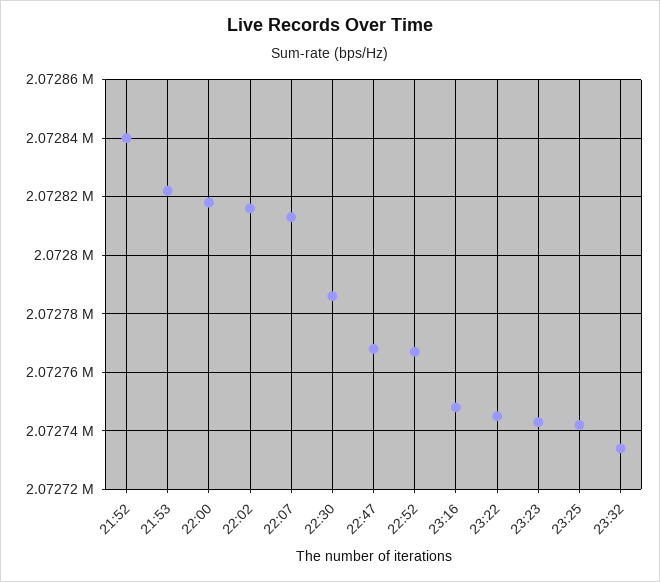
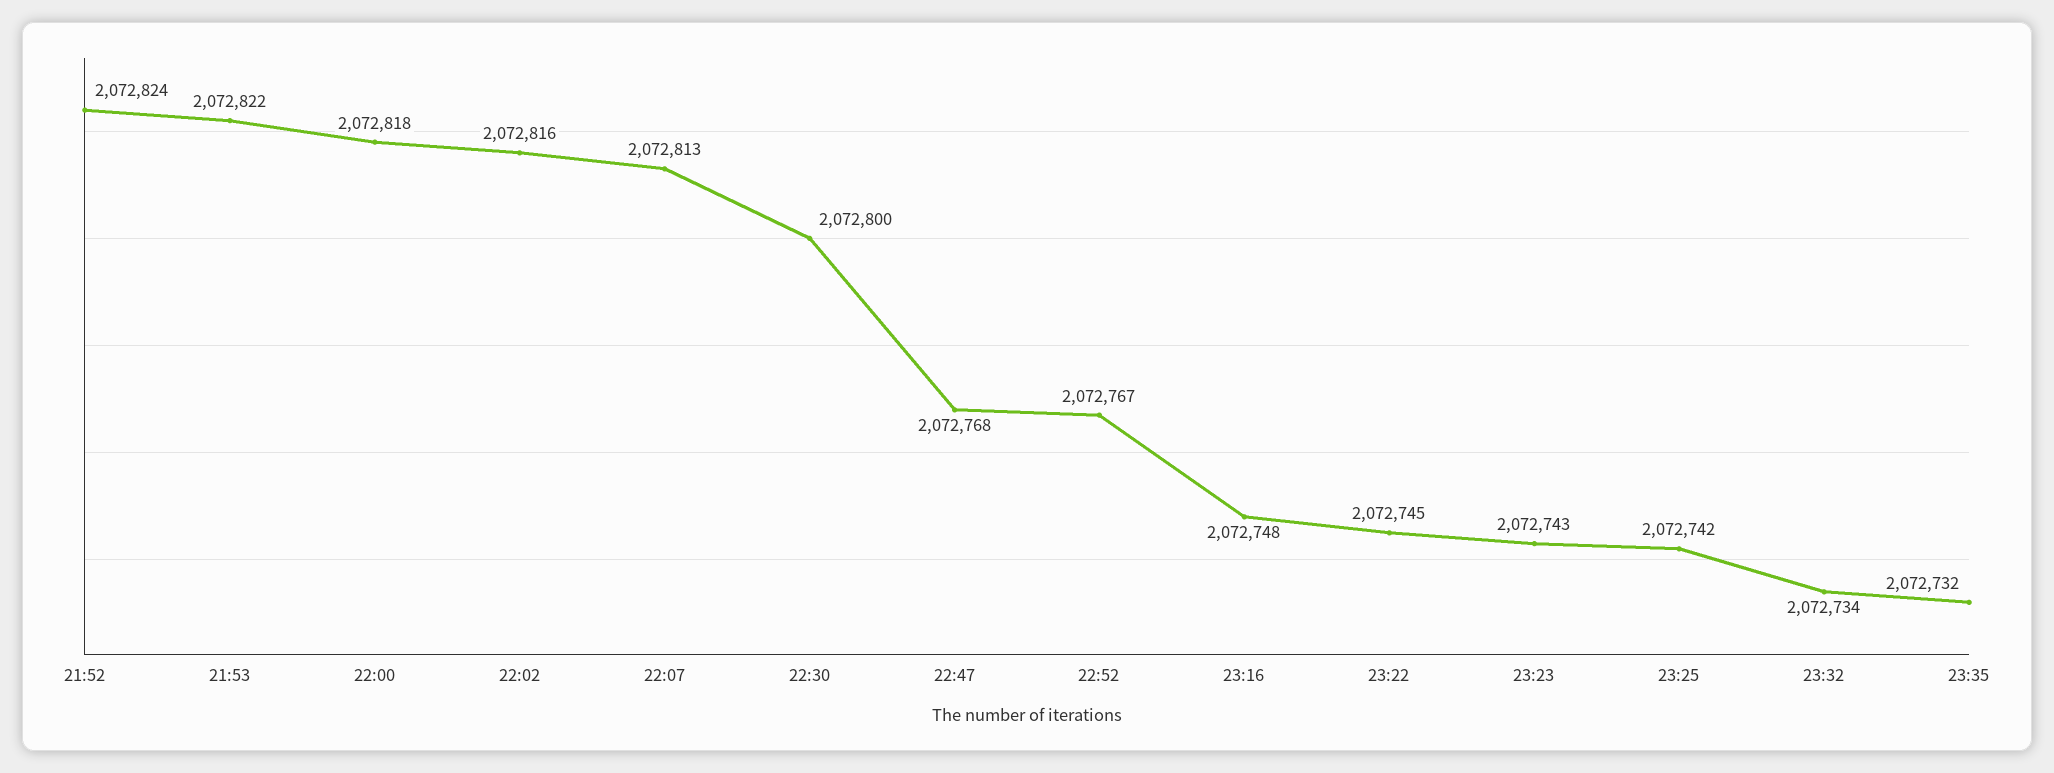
21:52: 2072840 -> 2072824
22:30: 2072785 -> 2072800
23:35: none -> 2072732

